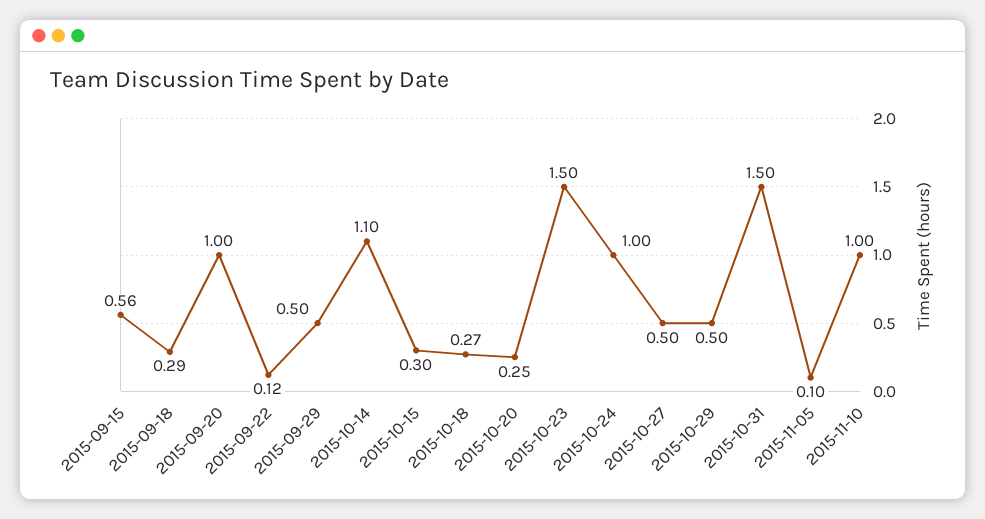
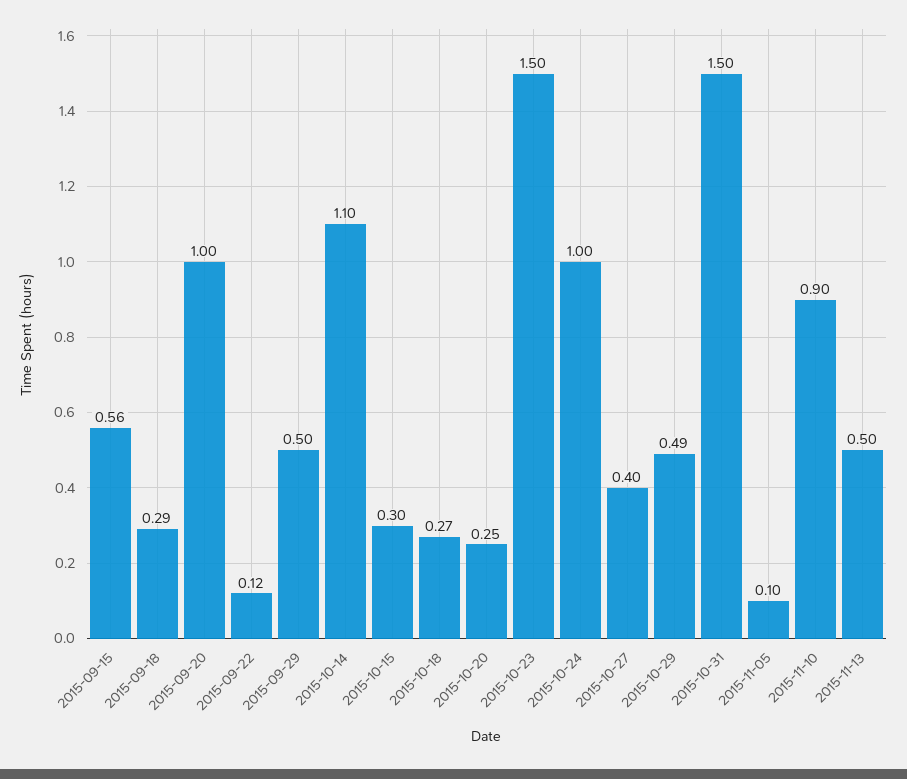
2015-10-27: 0.5 -> 0.4
2015-10-29: 0.5 -> 0.49
2015-11-10: 1 -> 0.9
2015-11-13: none -> 0.5

